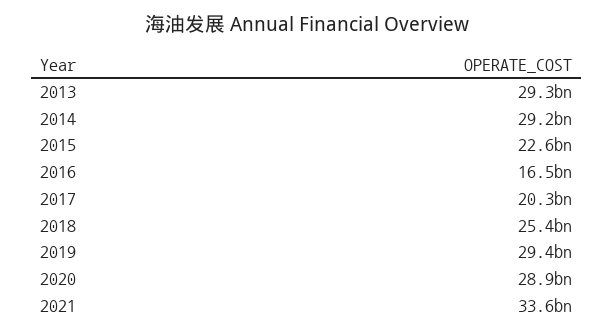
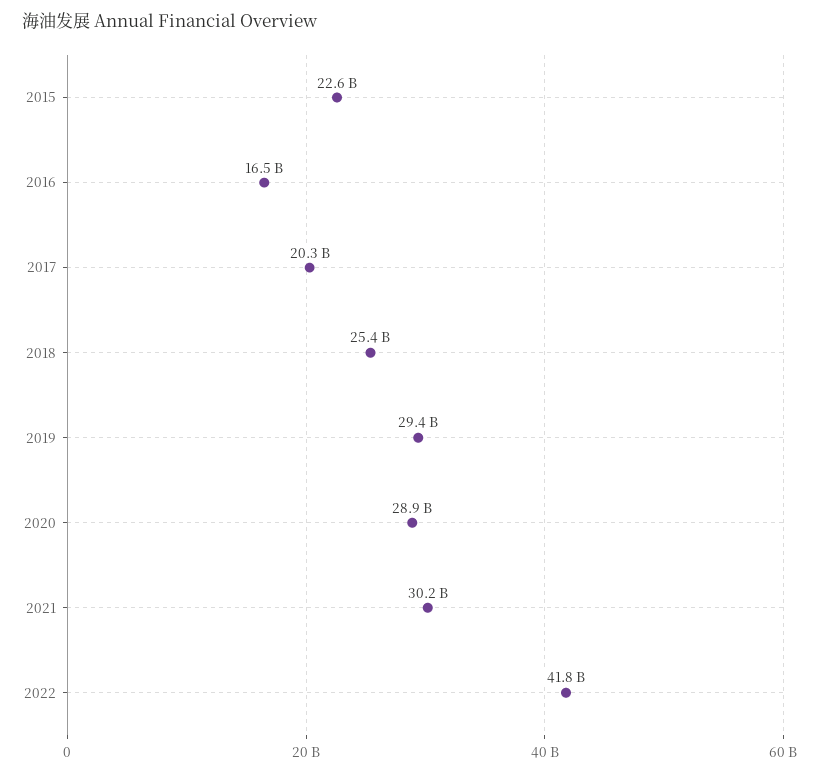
2013: 29300000000 -> none
2014: 29200000000 -> none
2021: 33600000000 -> 30200000000
2022: none -> 41800000000

